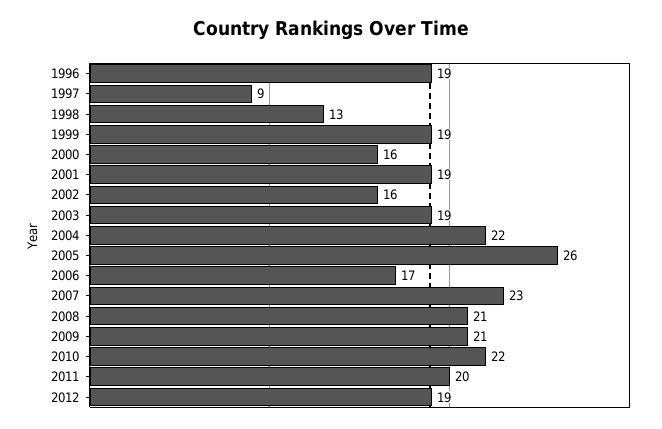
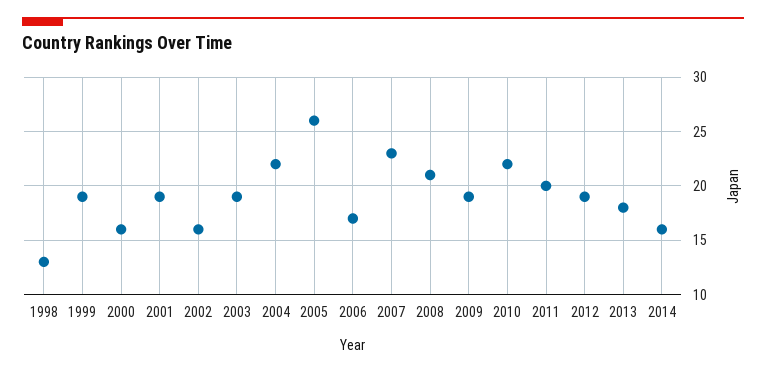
1996: 19 -> none
1997: 9 -> none
2009: 21 -> 19
2013: none -> 18
2014: none -> 16

